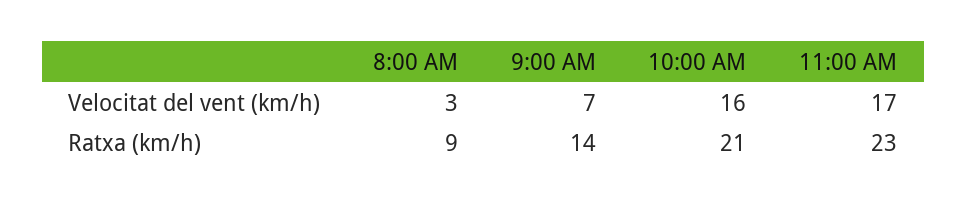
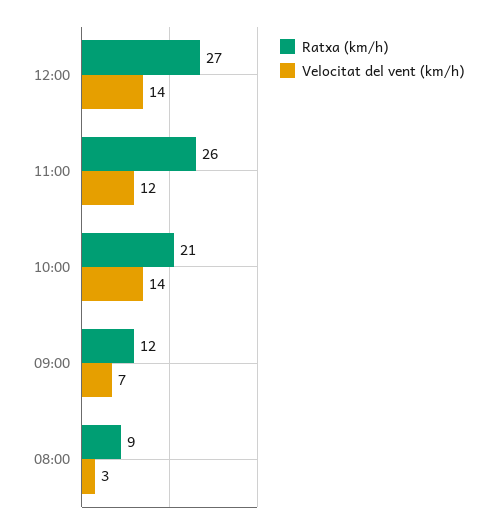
Velocitat del vent (km/h), 10:00 AM: 16 -> 14
Velocitat del vent (km/h), 11:00 AM: 17 -> 12
Ratxa (km/h), 9:00 AM: 14 -> 12
Ratxa (km/h), 11:00 AM: 23 -> 26
Ratxa (km/h), 12:00: none -> 27
Velocitat del vent (km/h), 12:00: none -> 14

